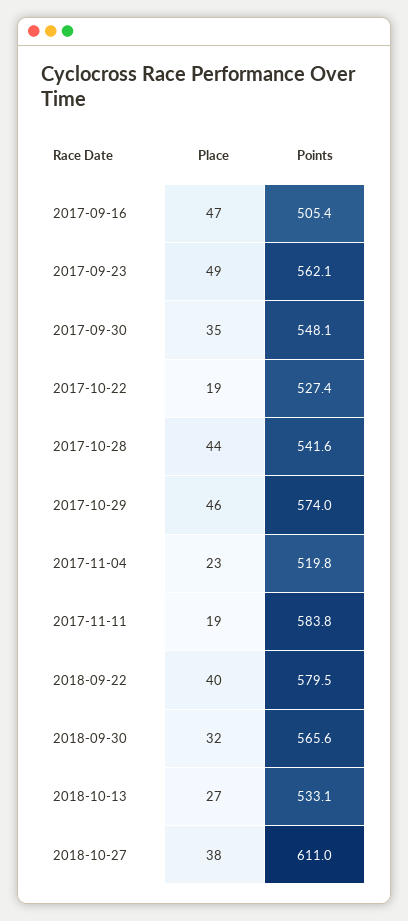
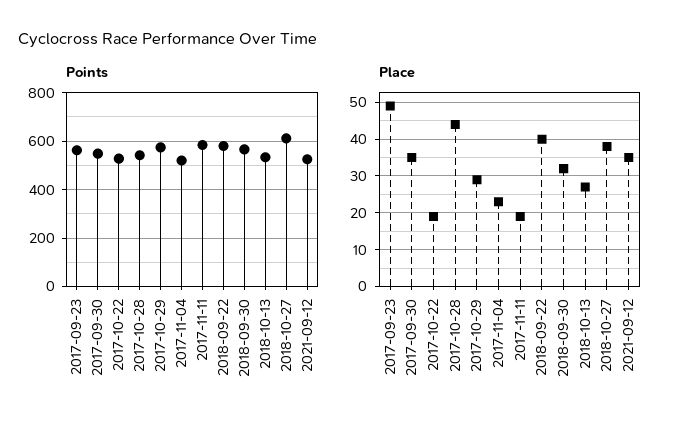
Place, 2017-09-16: 47 -> none
Points, 2017-09-16: 505.4 -> none
Place, 2017-10-29: 46 -> 30
Points, 2021-09-12: none -> 525
Place, 2021-09-12: none -> 35

